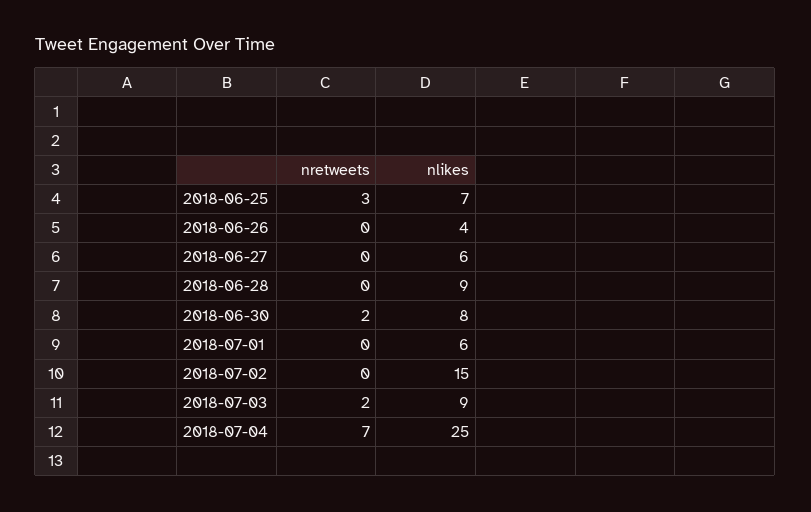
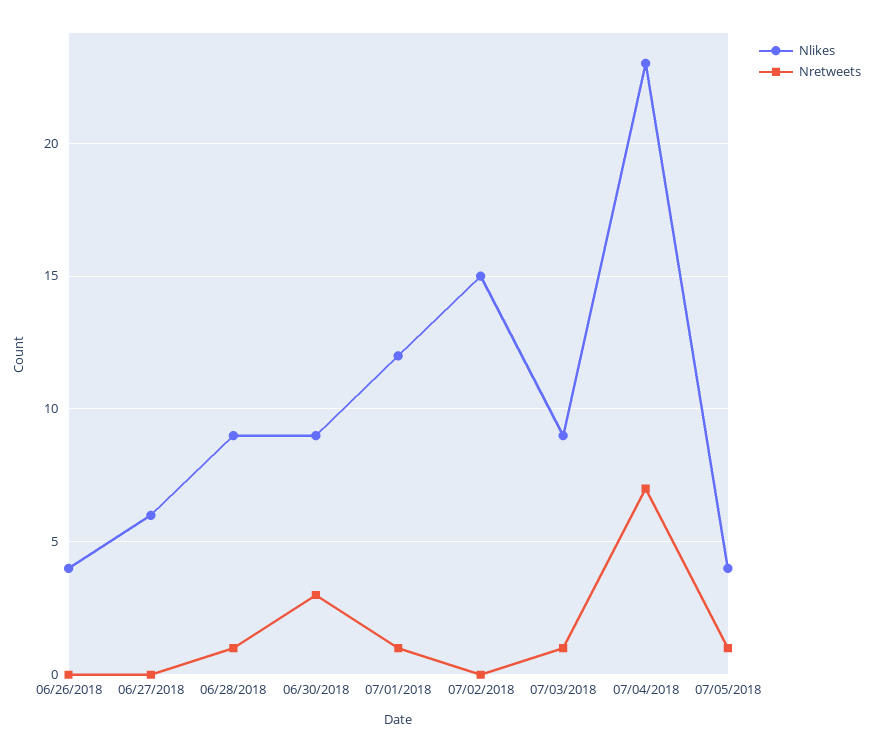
nretweets, 2018-06-25: 3 -> none
nlikes, 2018-06-25: 7 -> none
nretweets, 2018-06-28: 0 -> 1
nretweets, 2018-06-30: 2 -> 3
nlikes, 2018-06-30: 8 -> 9
nretweets, 2018-07-01: 0 -> 1
nlikes, 2018-07-01: 6 -> 12
nretweets, 2018-07-03: 2 -> 1
nlikes, 2018-07-04: 25 -> 23
nlikes, 07/05/2018: none -> 4
nretweets, 07/05/2018: none -> 1

